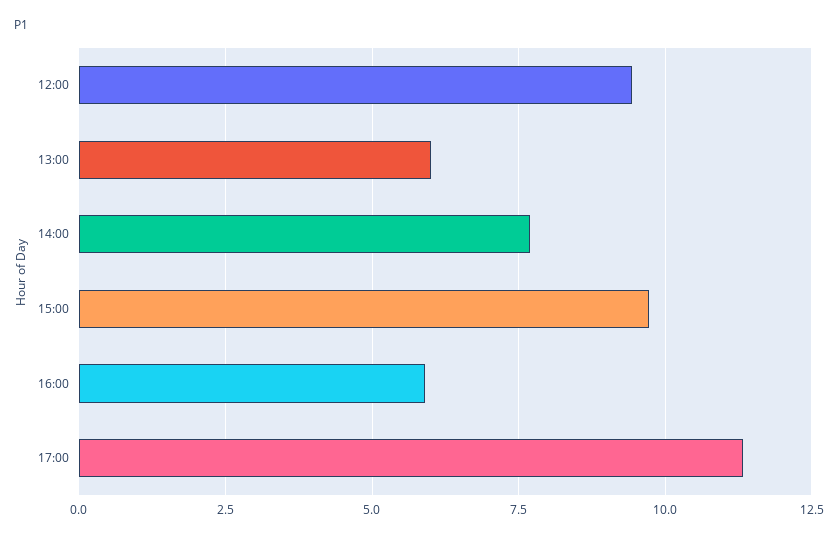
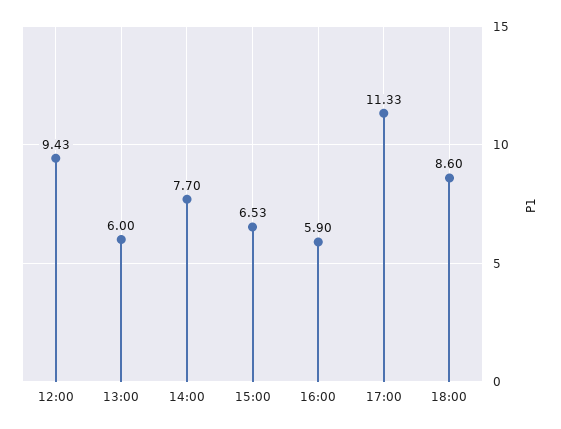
15:00: 9.75 -> 6.53
18:00: none -> 8.6

